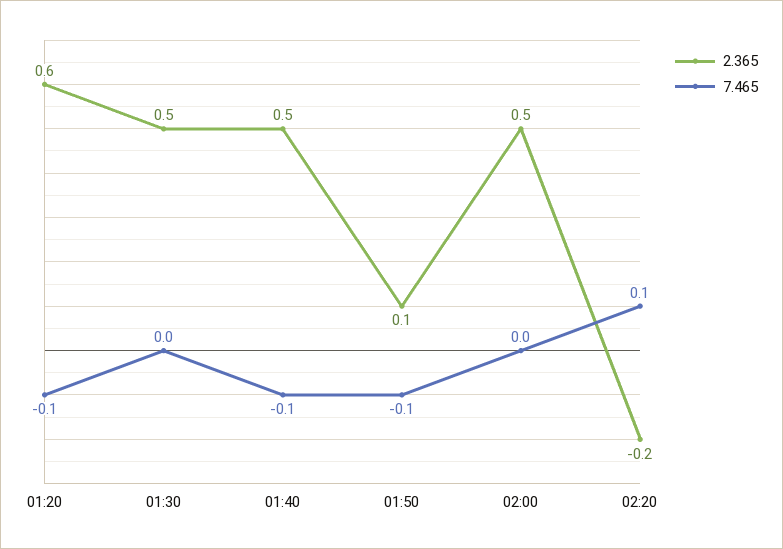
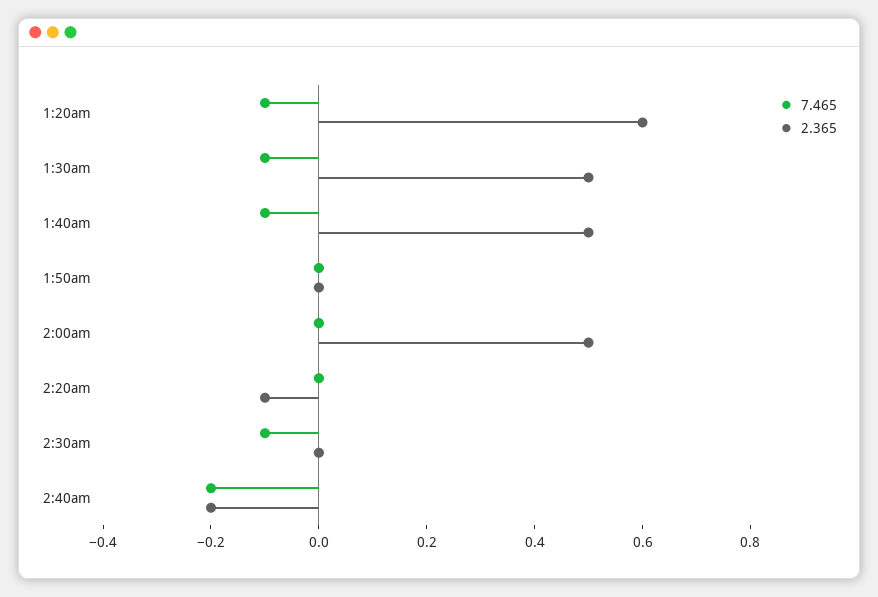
7.465, 01:30: 0 -> -0.1
2.365, 01:50: 0.1 -> 0
7.465, 01:50: -0.1 -> 0
2.365, 02:20: -0.2 -> -0.1
7.465, 02:20: 0.1 -> 0
7.465, 2:30am: none -> -0.1
2.365, 2:30am: none -> 0
7.465, 2:40am: none -> -0.2
2.365, 2:40am: none -> -0.2

